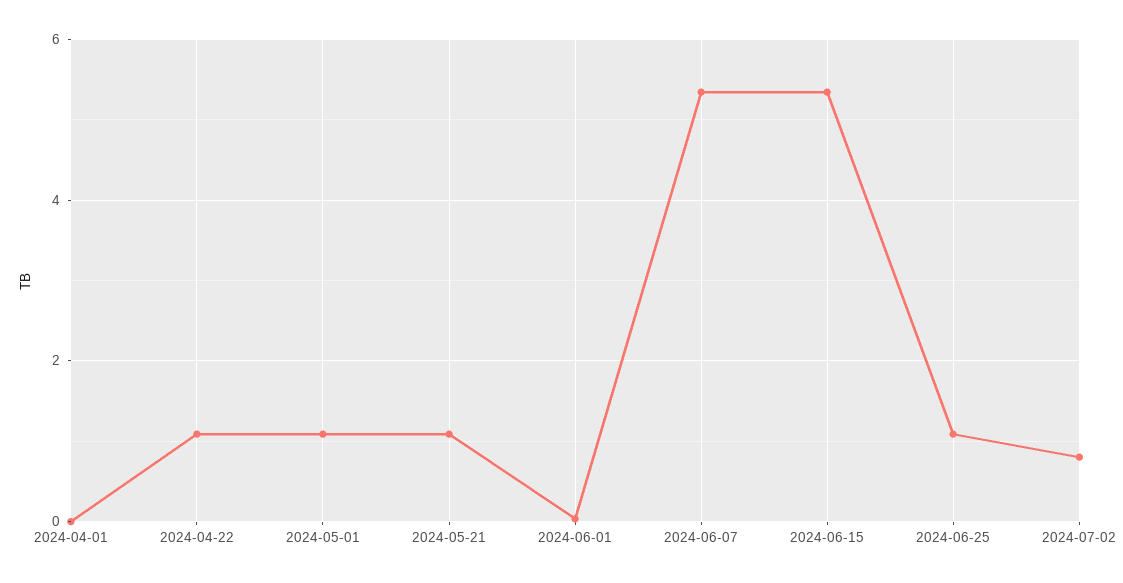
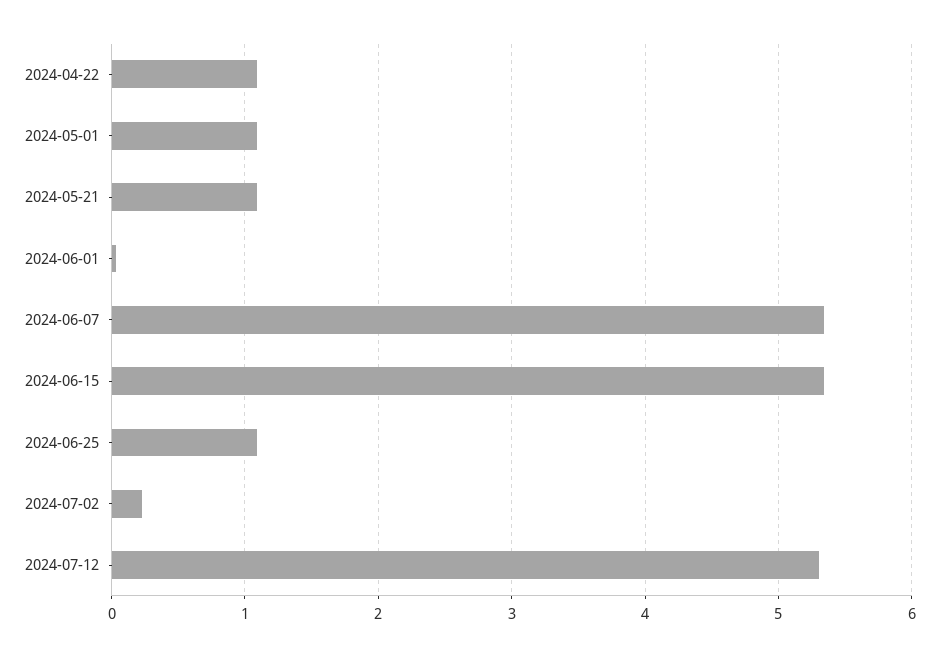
2024-04-01: 0 -> none
2024-07-02: 0.8 -> 0.2
2024-07-12: none -> 5.3

